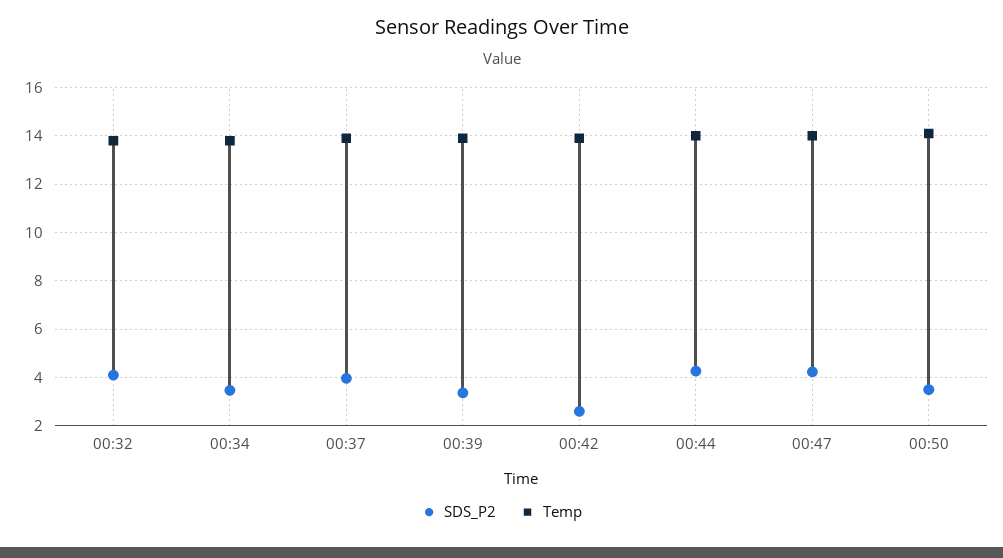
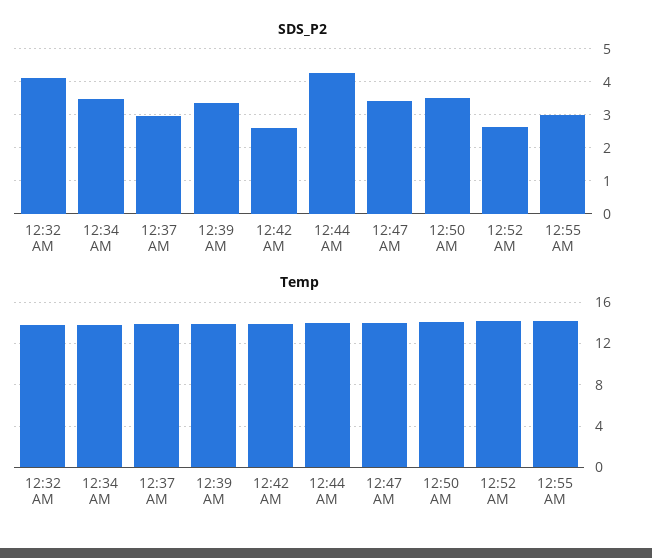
SDS_P2, 00:37: 4 -> 3
SDS_P2, 00:47: 4.25 -> 3.4
SDS_P2, 12:52 AM: none -> 2.6
SDS_P2, 12:55 AM: none -> 3
Temp, 12:52 AM: none -> 14
Temp, 12:55 AM: none -> 14

